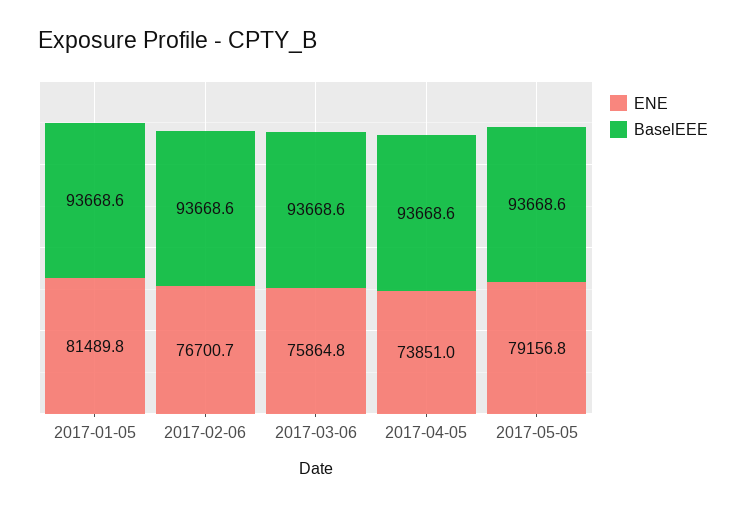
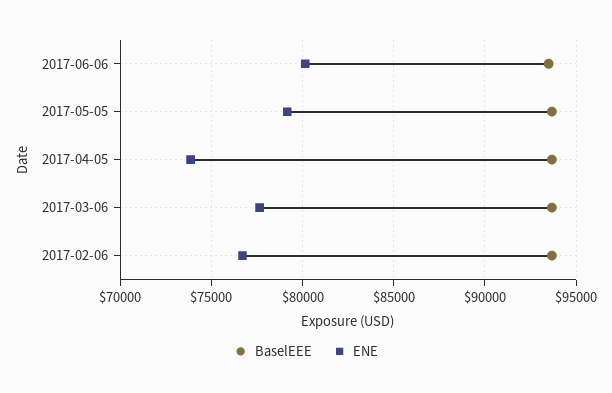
ENE, 2017-01-05: 81489.8 -> none
BaselEEE, 2017-01-05: 93668.6 -> none
ENE, 2017-03-06: 75864.8 -> 77500
BaselEEE, 2017-06-06: none -> 93500
ENE, 2017-06-06: none -> 80000

